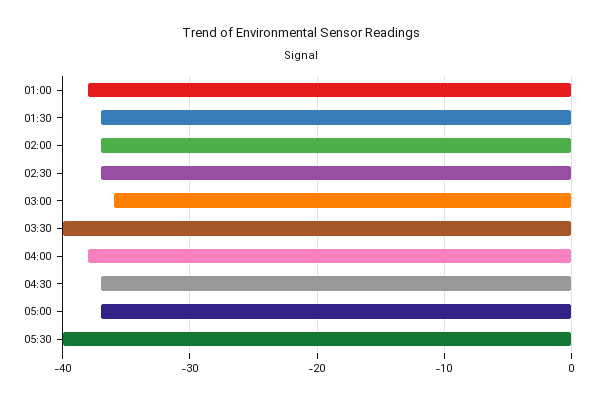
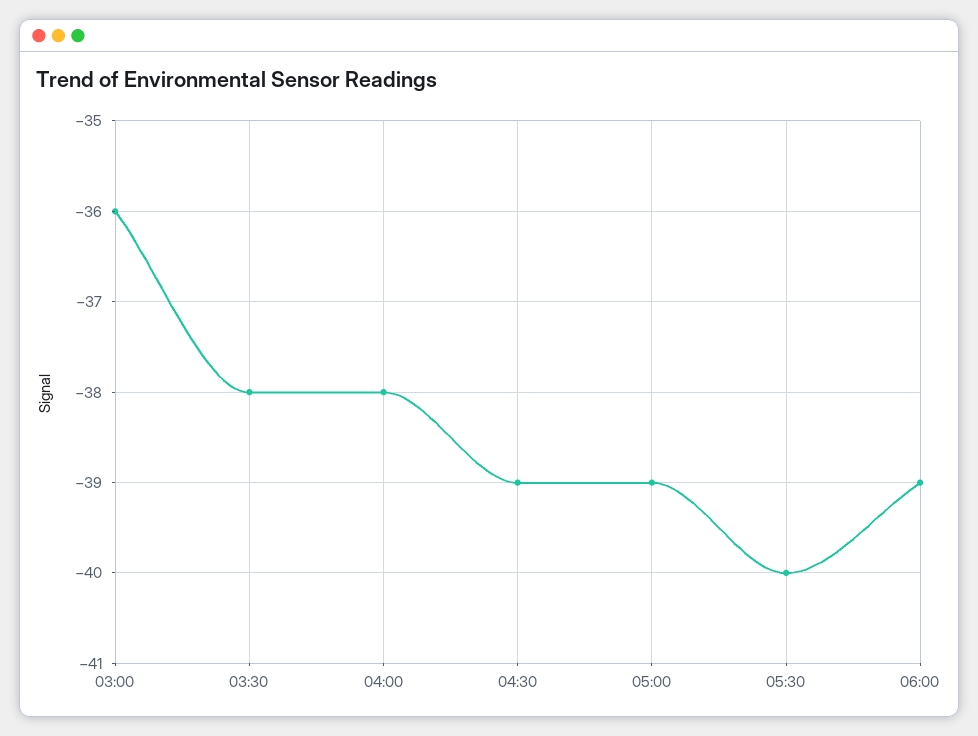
01:00: -38 -> none
01:30: -37 -> none
02:00: -37 -> none
02:30: -37 -> none
03:30: -40 -> -38
04:30: -37 -> -39
05:00: -37 -> -39
06:00: none -> -39

